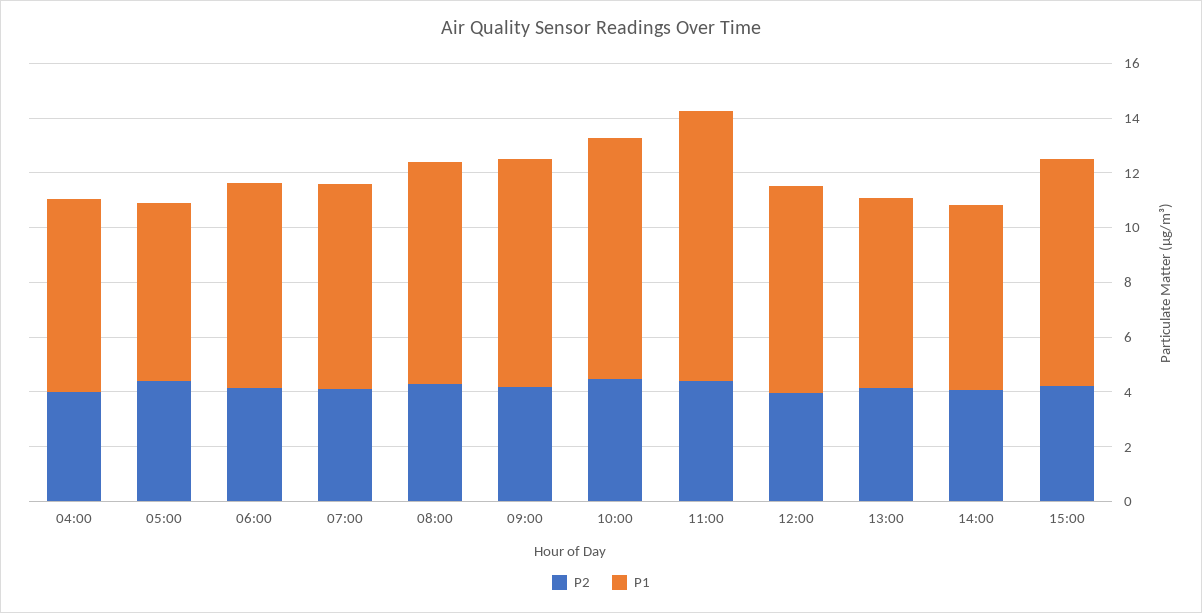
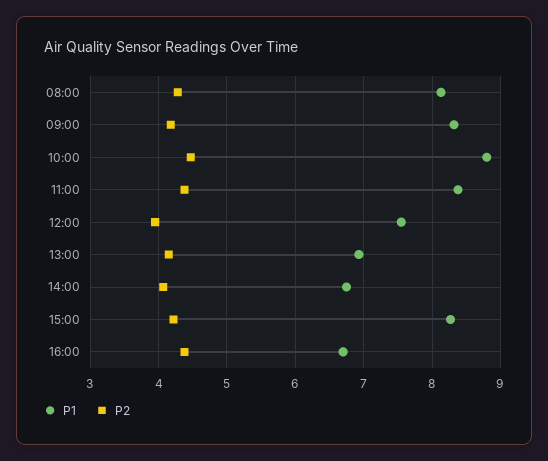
P2, 04:00: 4 -> none
P1, 04:00: 7 -> none
P2, 05:00: 4.5 -> none
P1, 05:00: 6.5 -> none
P2, 06:00: 4 -> none
P1, 06:00: 7.5 -> none
P2, 07:00: 4 -> none
P1, 07:00: 7.5 -> none
P1, 11:00: 10 -> 8.4
P1, 16:00: none -> 6.7
P2, 16:00: none -> 4.4

